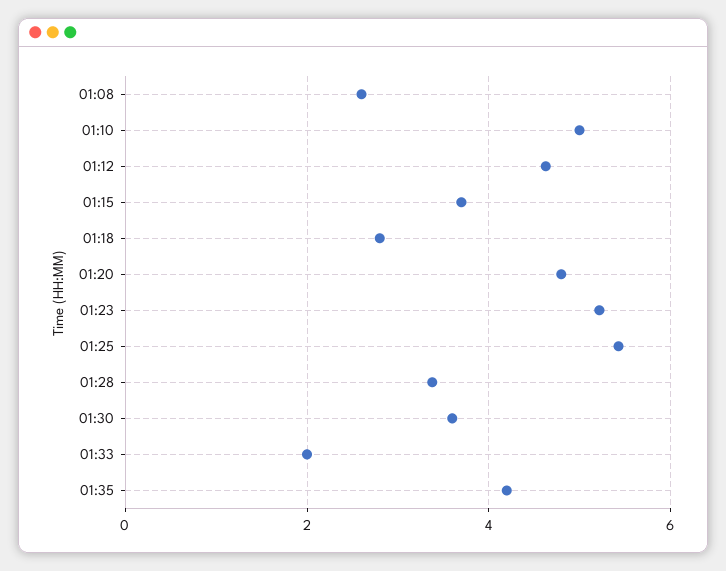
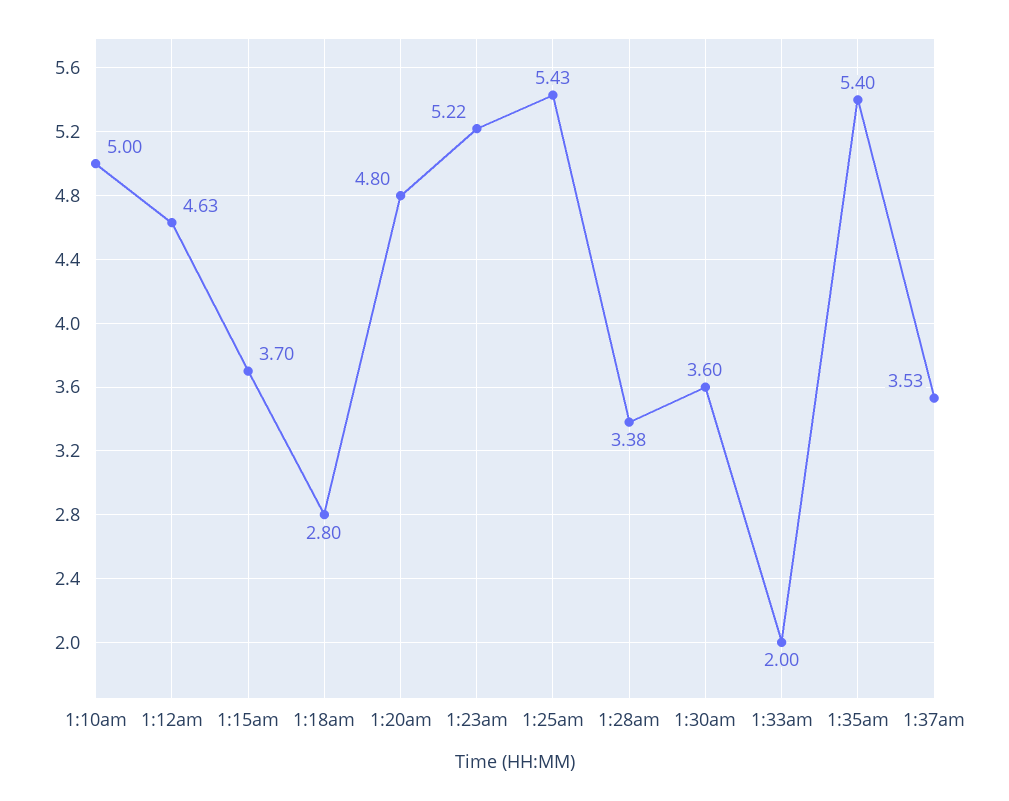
01:08: 2.6 -> none
01:35: 4.2 -> 5.4
1:37am: none -> 3.53

